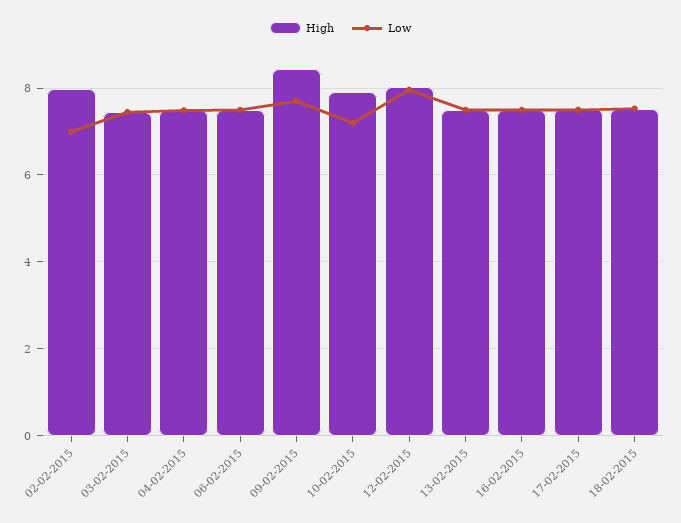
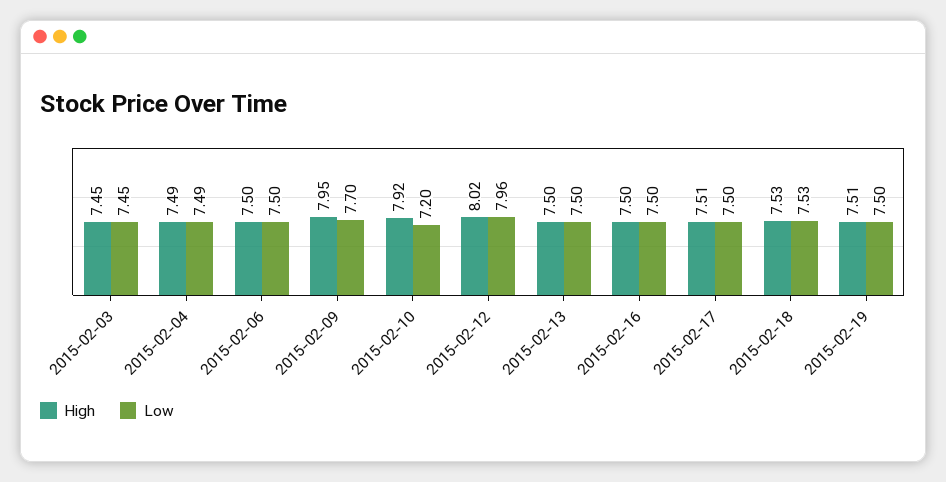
High, 02-02-2015: 8 -> none
Low, 02-02-2015: 7 -> none
High, 09-02-2015: 8.4 -> 7.95
High, 2015-02-19: none -> 7.51
Low, 2015-02-19: none -> 7.5

